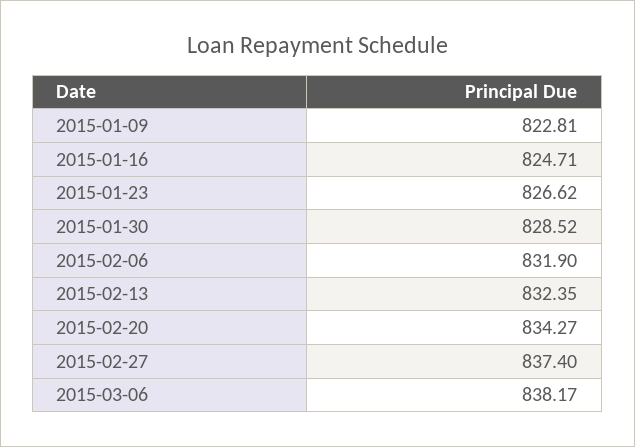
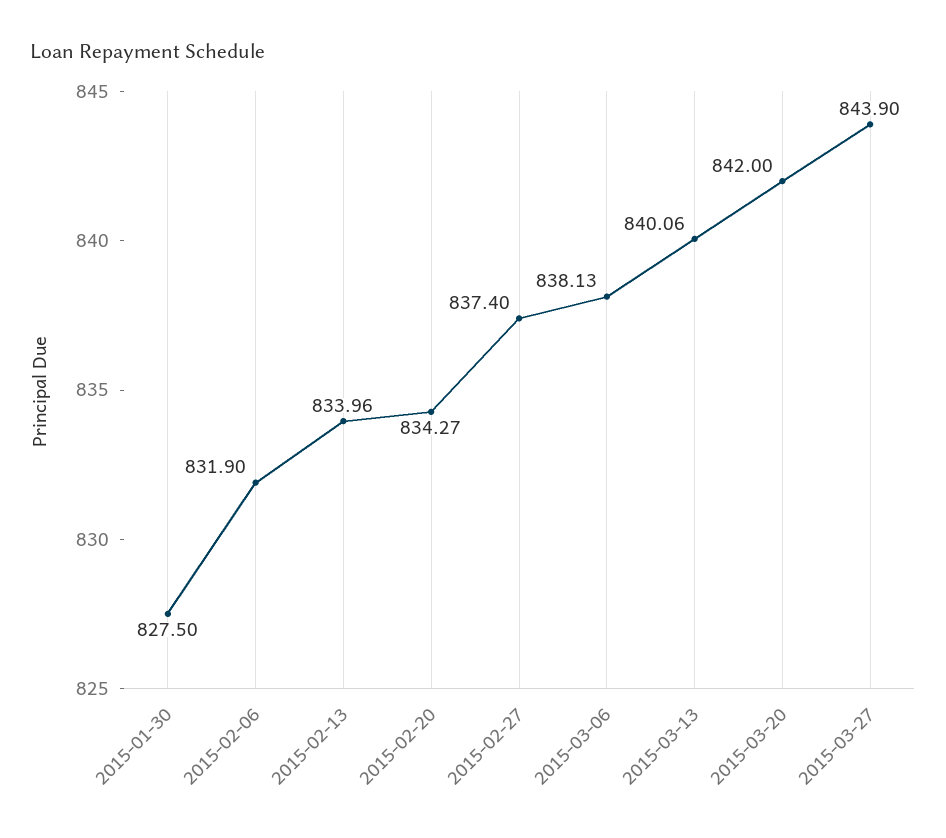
2015-01-09: 822.81 -> none
2015-01-16: 824.71 -> none
2015-01-23: 826.62 -> none
2015-01-30: 828.52 -> 827.5
2015-02-13: 832.35 -> 833.96
2015-03-06: 838.17 -> 838.13
2015-03-13: none -> 840.06
2015-03-20: none -> 842
2015-03-27: none -> 843.9

